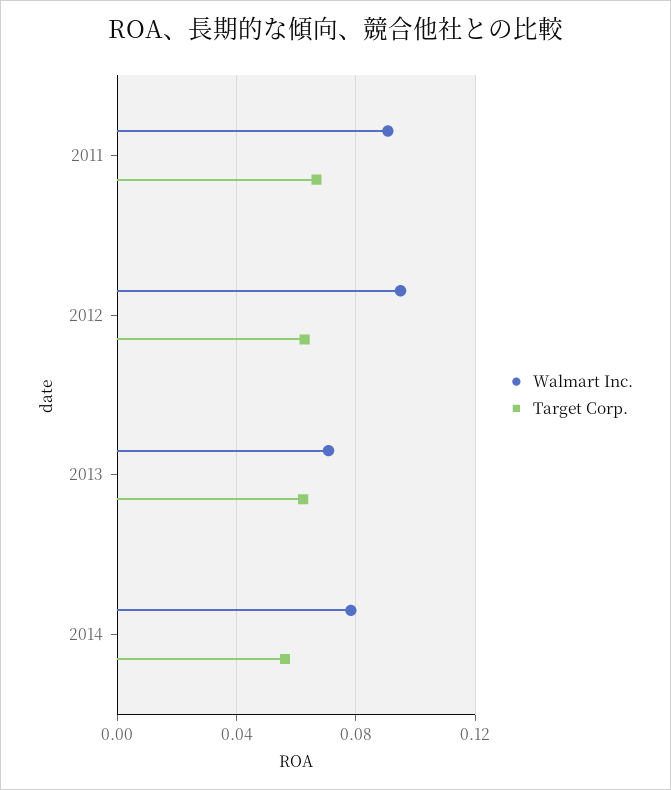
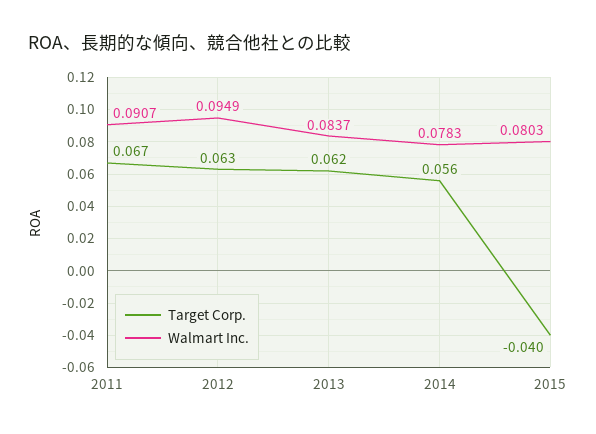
Walmart Inc., 2013: 0.07 -> 0.0837
Target Corp., 2015: none -> -0.04
Walmart Inc., 2015: none -> 0.0803

